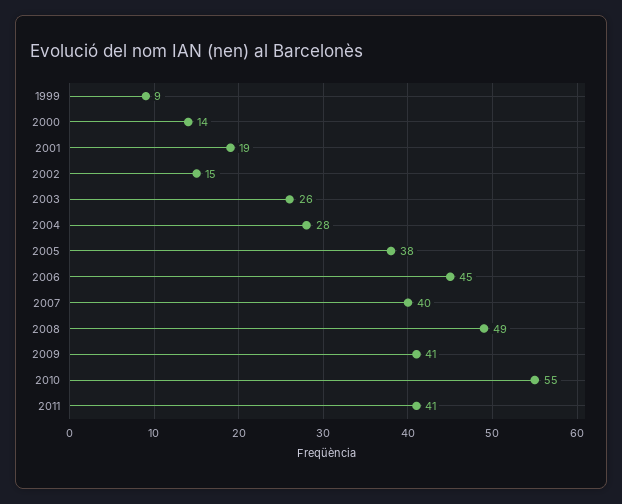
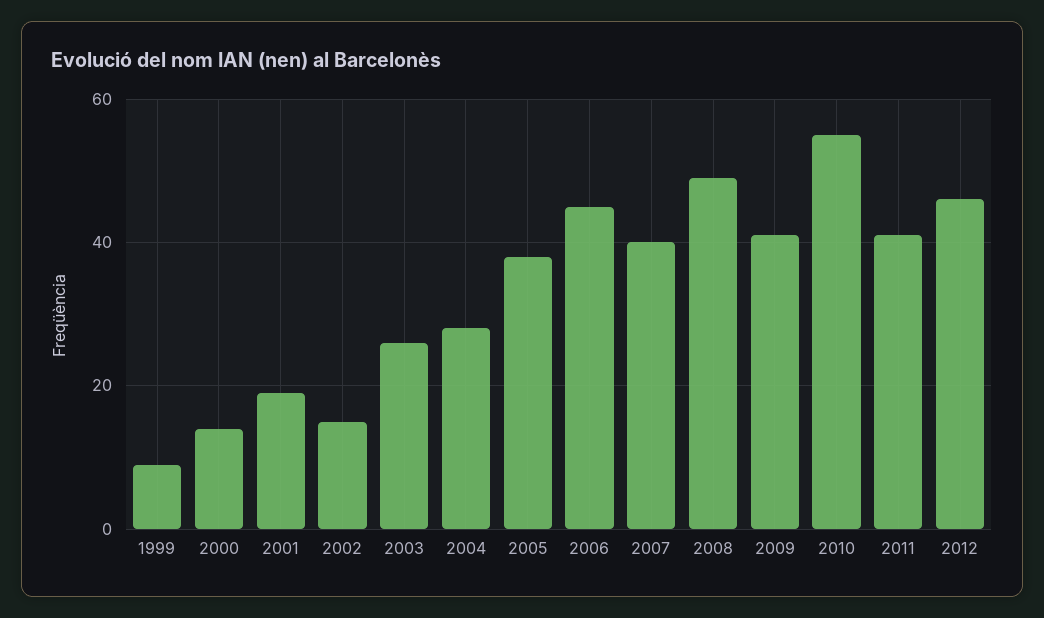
2012: none -> 45

